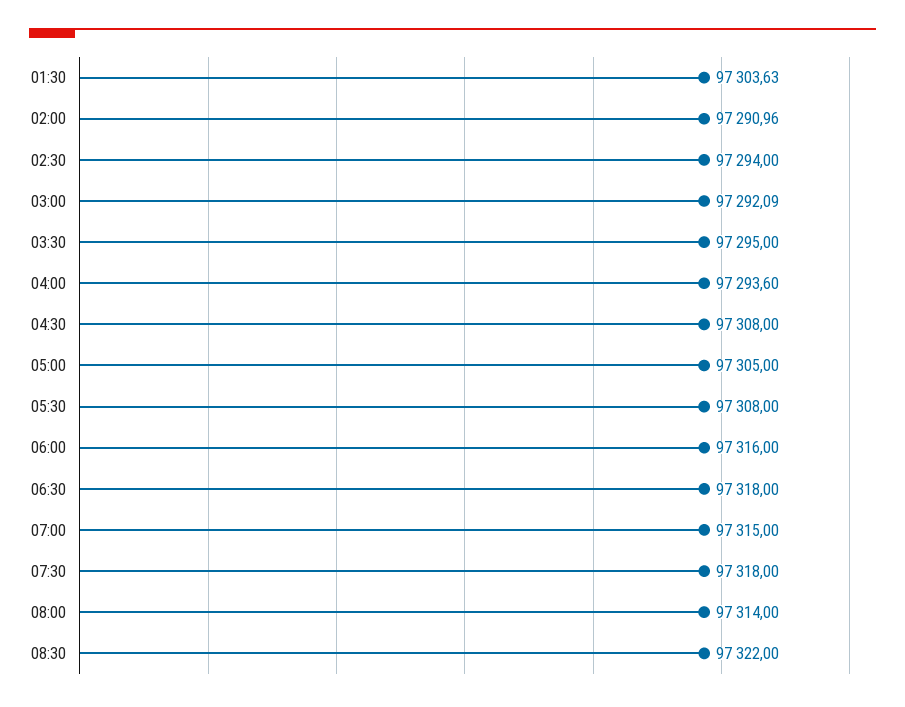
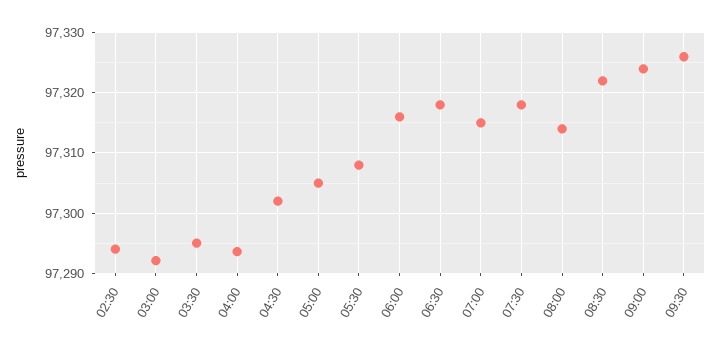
01:30: 97303.63 -> none
02:00: 97290.96 -> none
04:30: 97308 -> 97302
09:00: none -> 97324
09:30: none -> 97326

